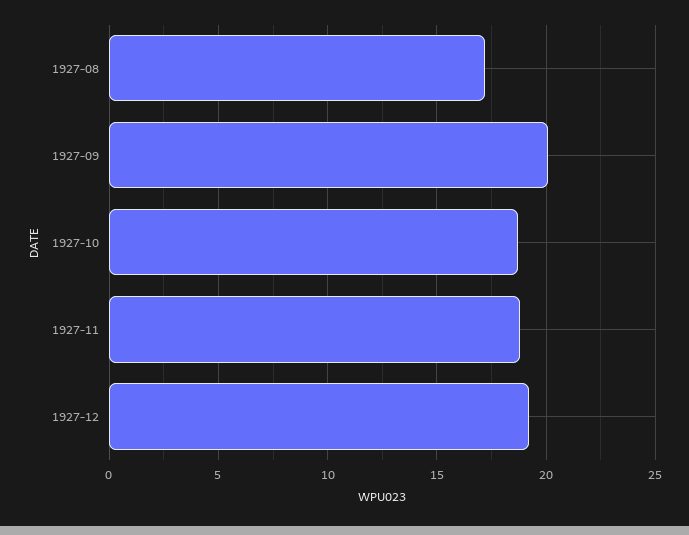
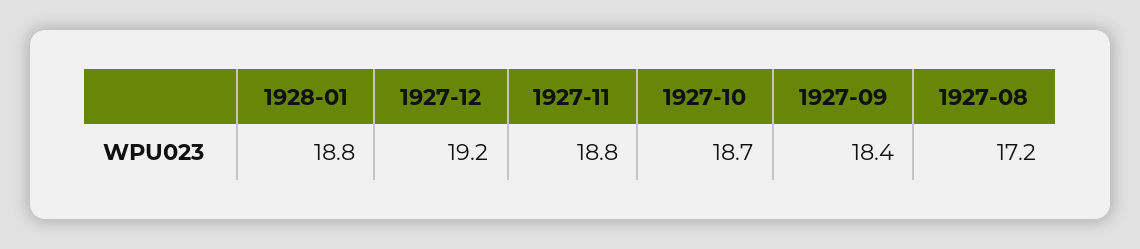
1927-09: 20 -> 18.4
1928-01: none -> 18.8

